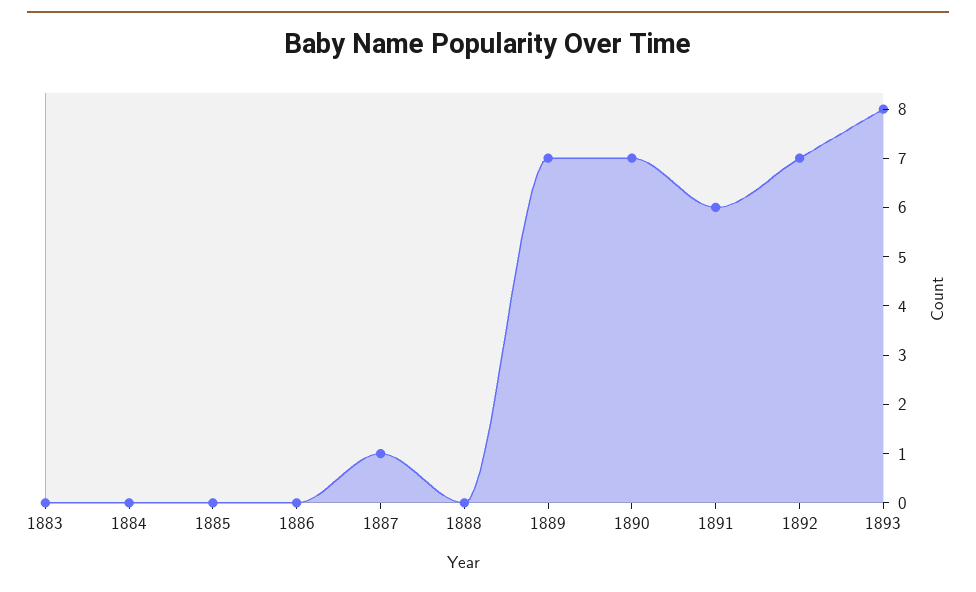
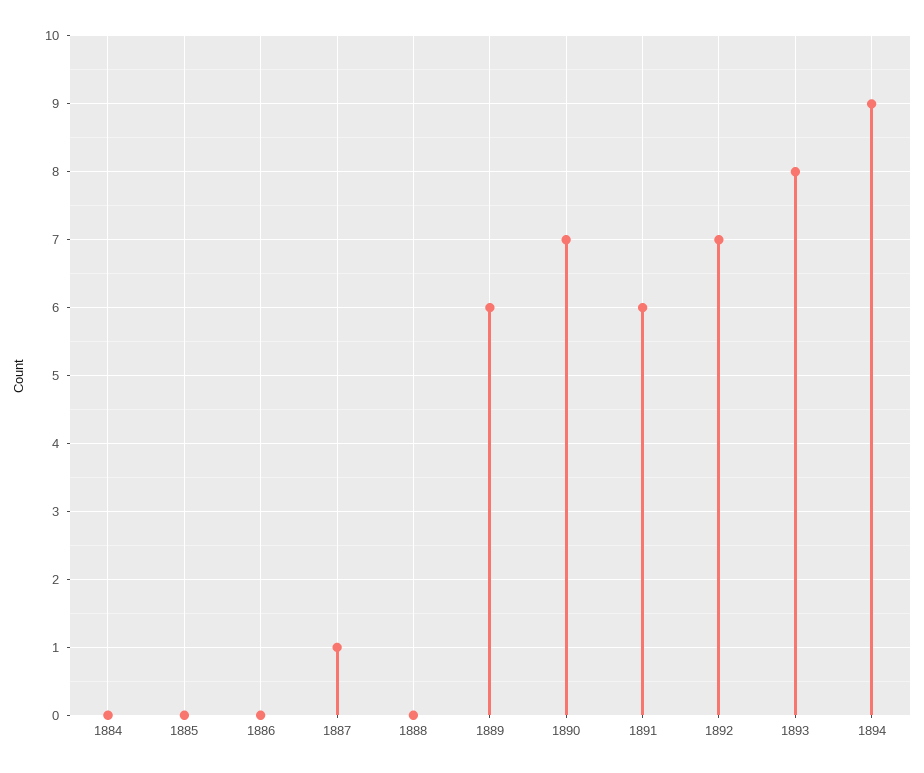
1883: 0 -> none
1889: 7 -> 6
1894: none -> 9

